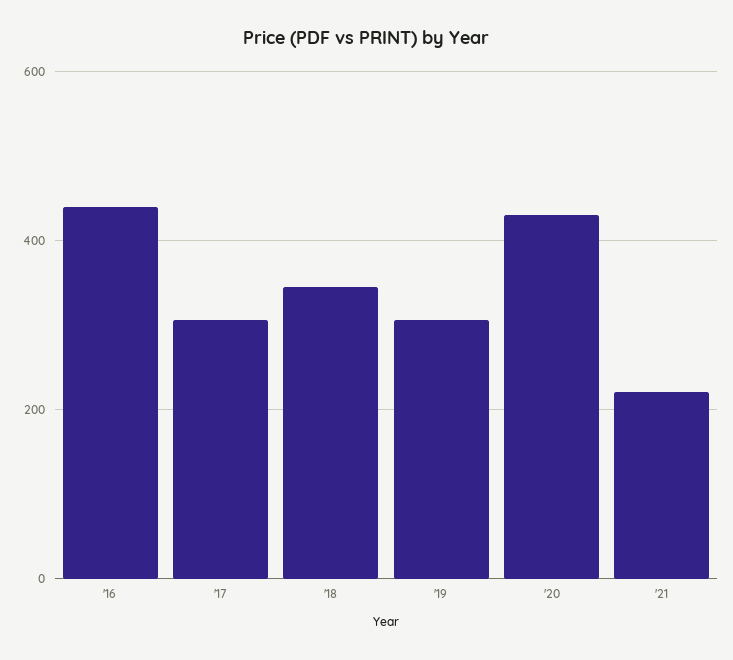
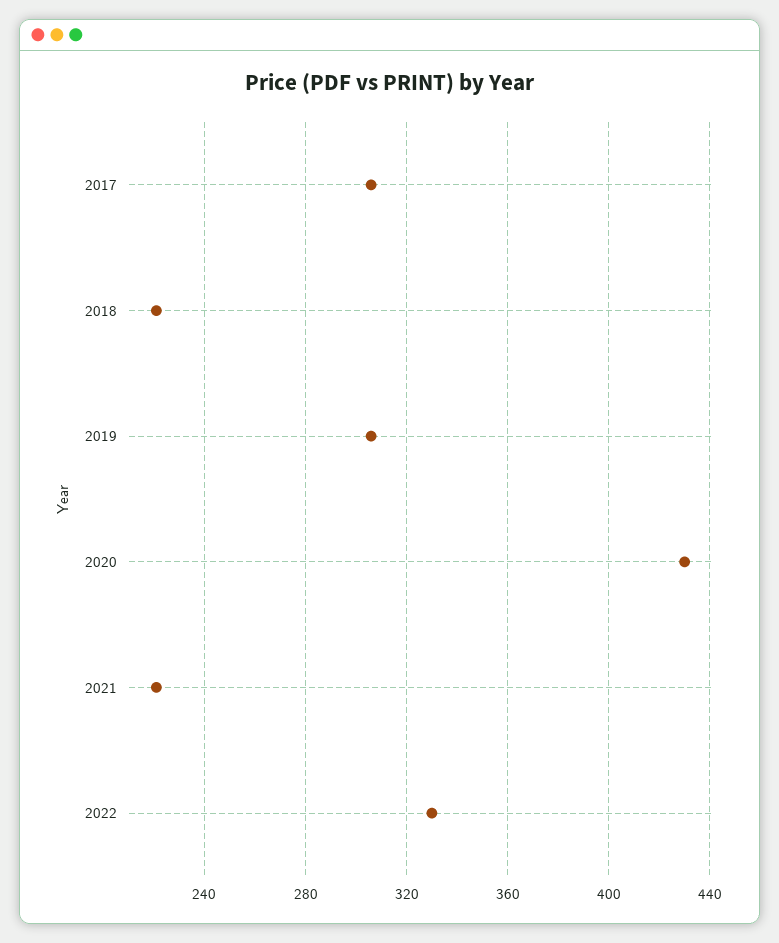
'16: 440 -> none
'18: 340 -> 220
2022: none -> 330

